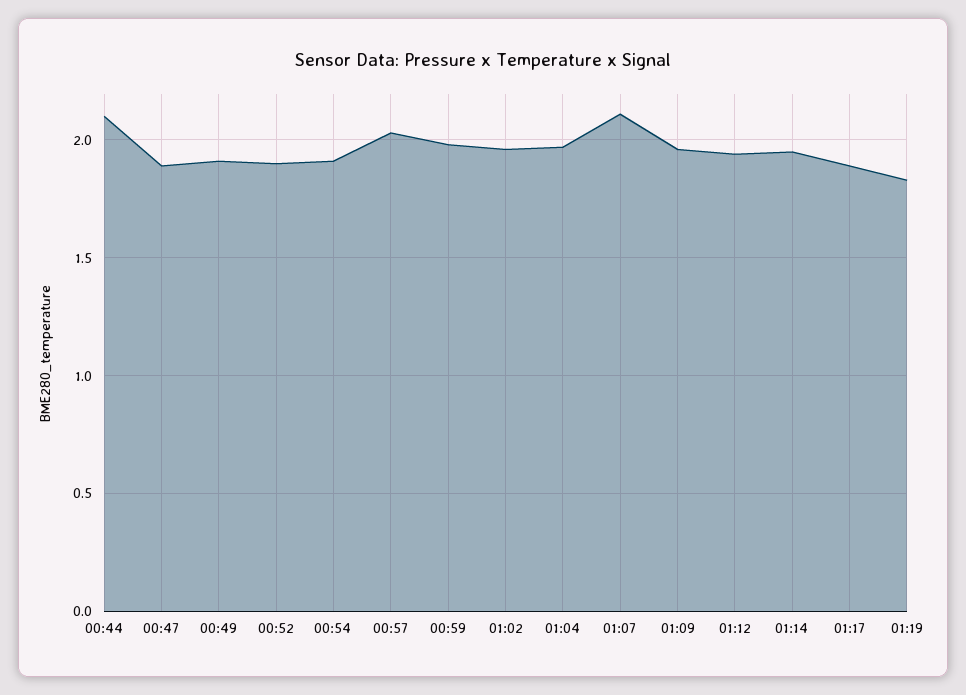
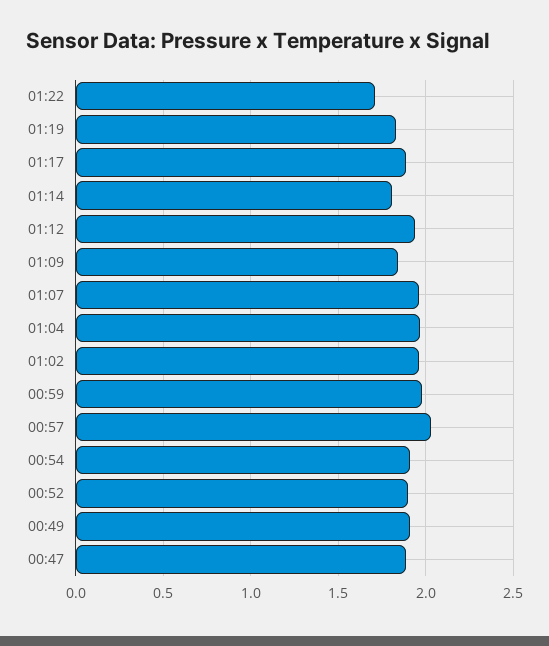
00:44: 2.1 -> none
01:07: 2.1 -> 1.95
01:09: 1.95 -> 1.85
01:14: 1.95 -> 1.8
01:22: none -> 1.7

